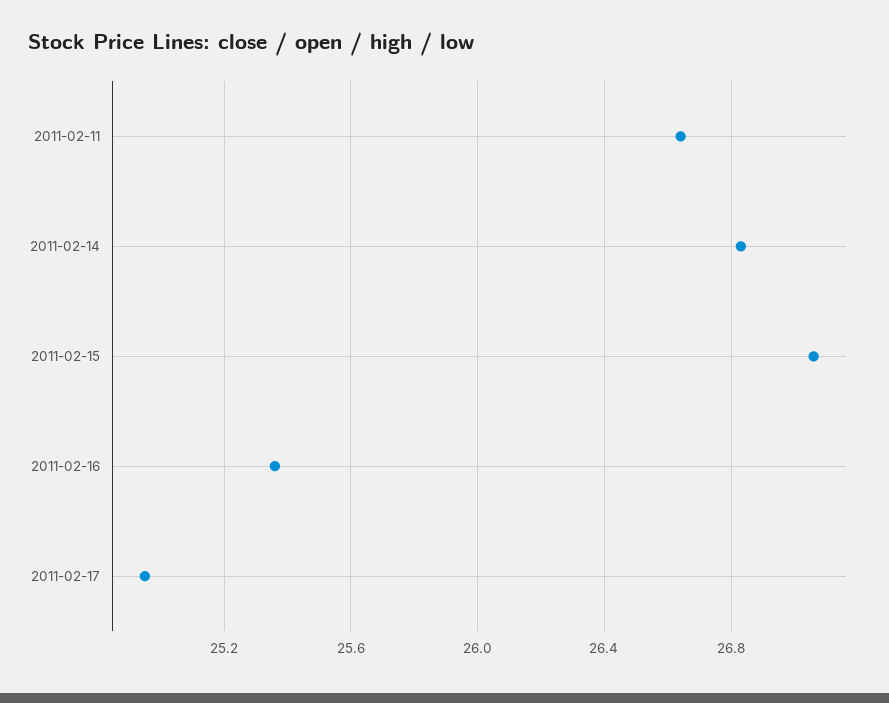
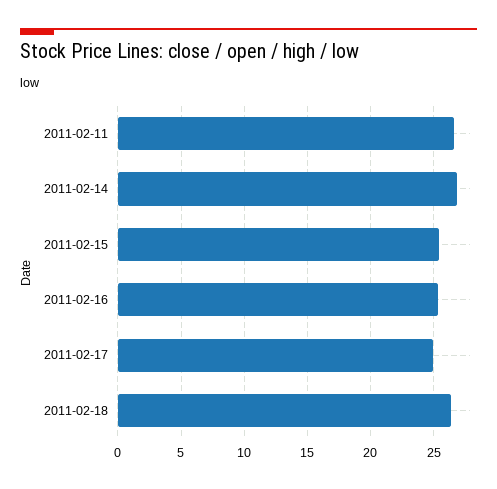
2011-02-15: 27.05 -> 25.5
2011-02-18: none -> 26.5

